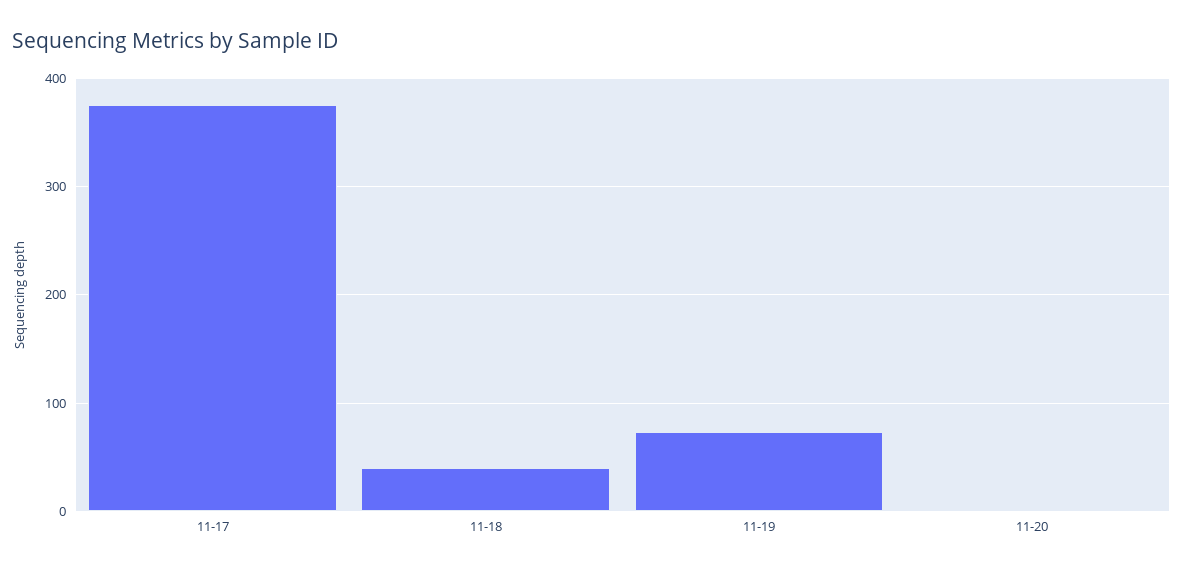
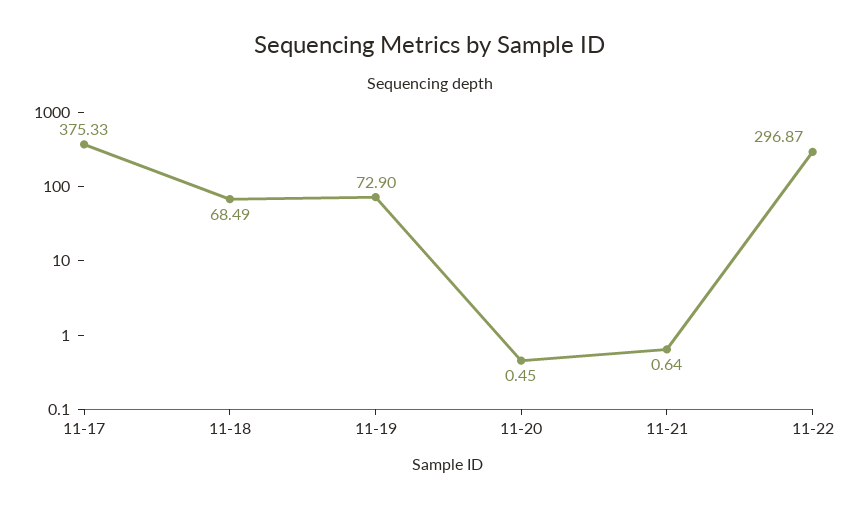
11-18: 40 -> 68.49
11-21: none -> 0.64
11-22: none -> 296.87

